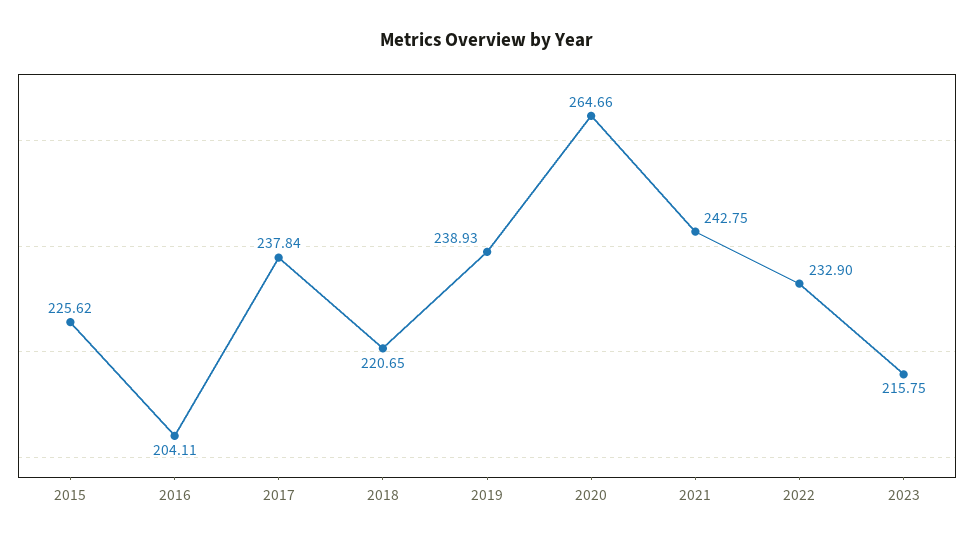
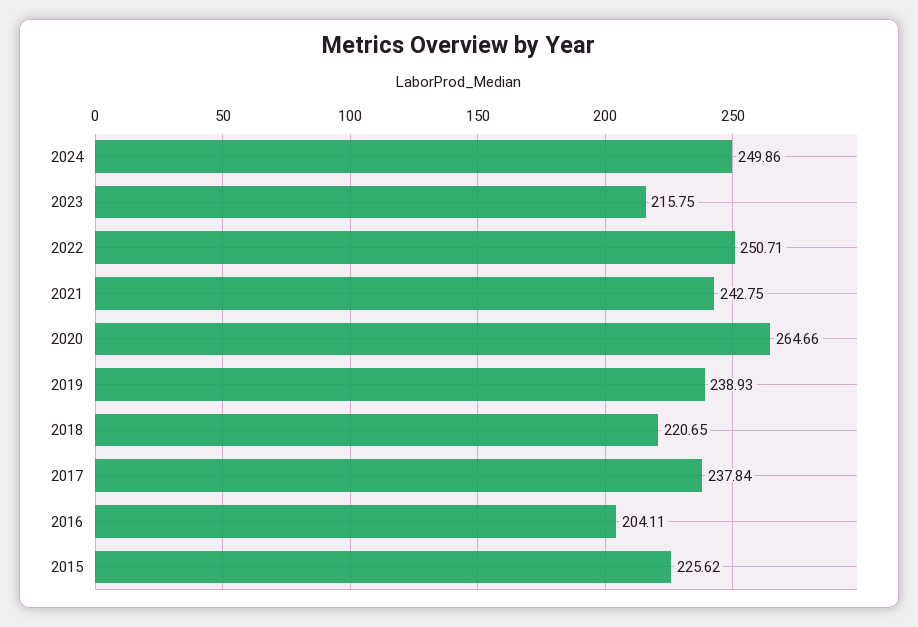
2022: 232.9 -> 250.71
2024: none -> 249.86

